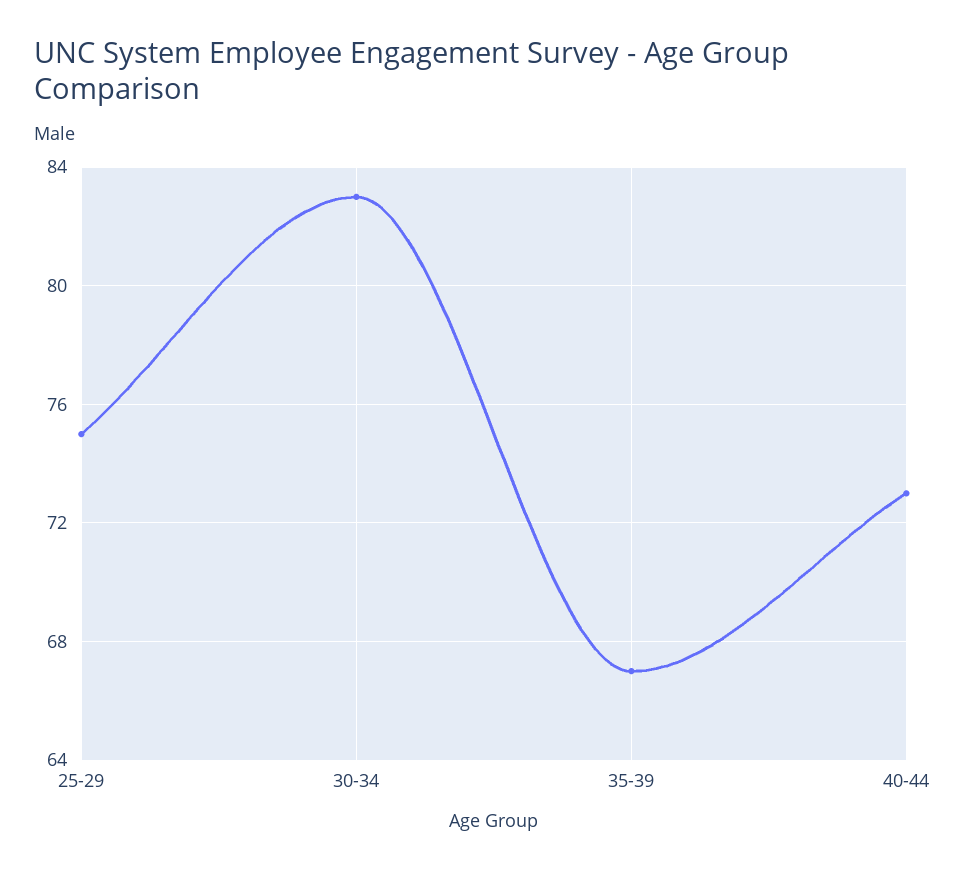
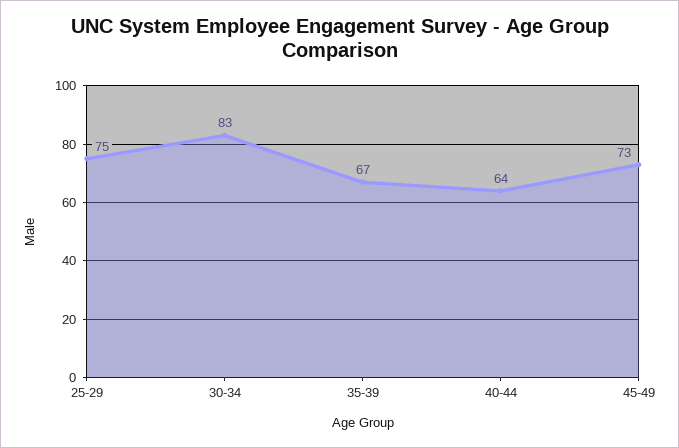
40-44: 73 -> 64
45-49: none -> 73

